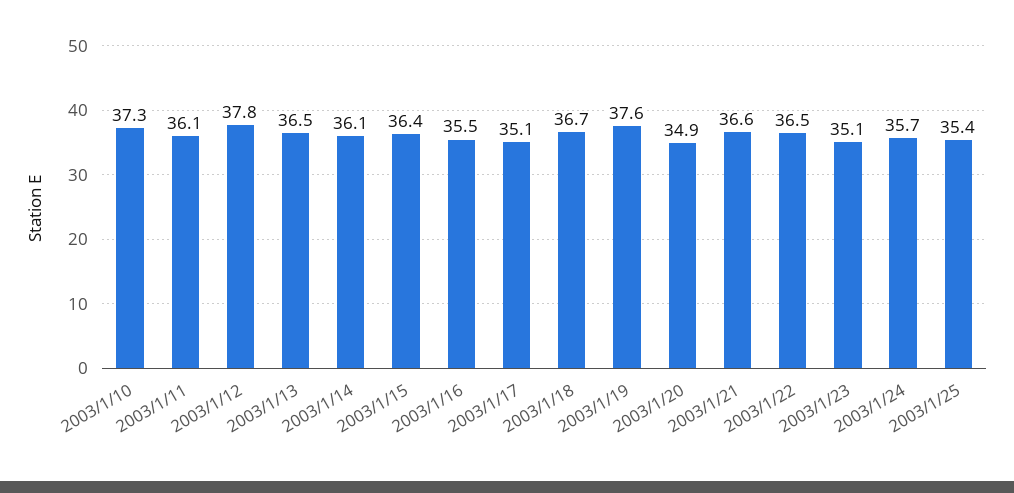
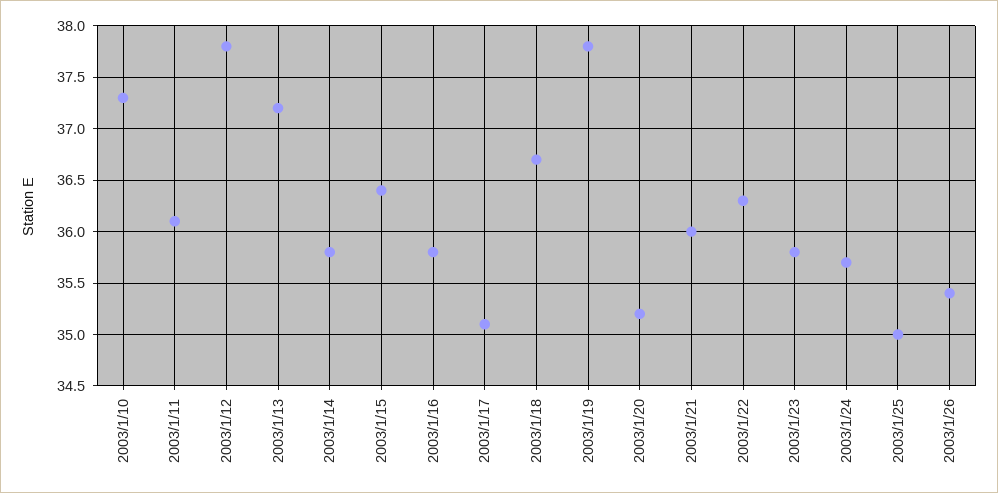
2003/1/13: 36.5 -> 37.2
2003/1/14: 36.1 -> 35.8
2003/1/16: 35.5 -> 35.8
2003/1/19: 37.6 -> 37.8
2003/1/20: 34.9 -> 35.2
2003/1/21: 36.6 -> 36
2003/1/22: 36.5 -> 36.3
2003/1/23: 35.1 -> 35.8
2003/1/25: 35.4 -> 35
2003/1/26: none -> 35.4

